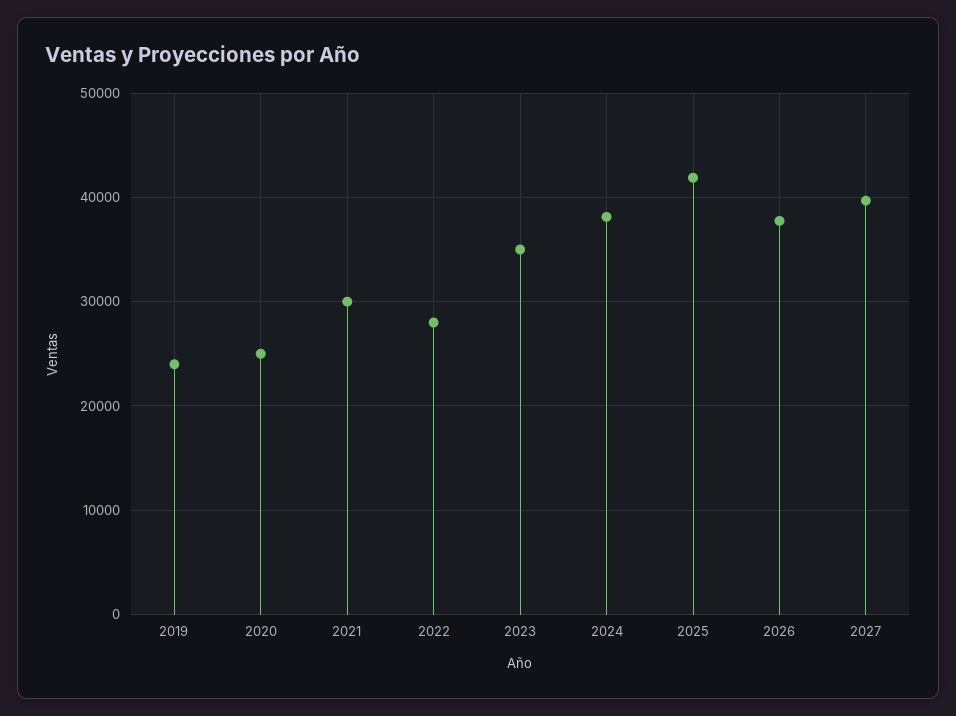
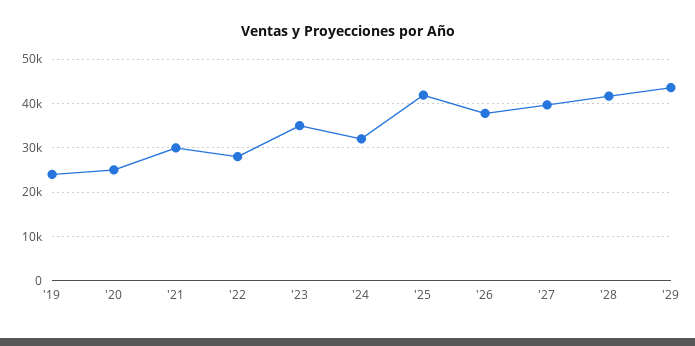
2024: 38000 -> 32000
'28: none -> 42000
'29: none -> 44000

